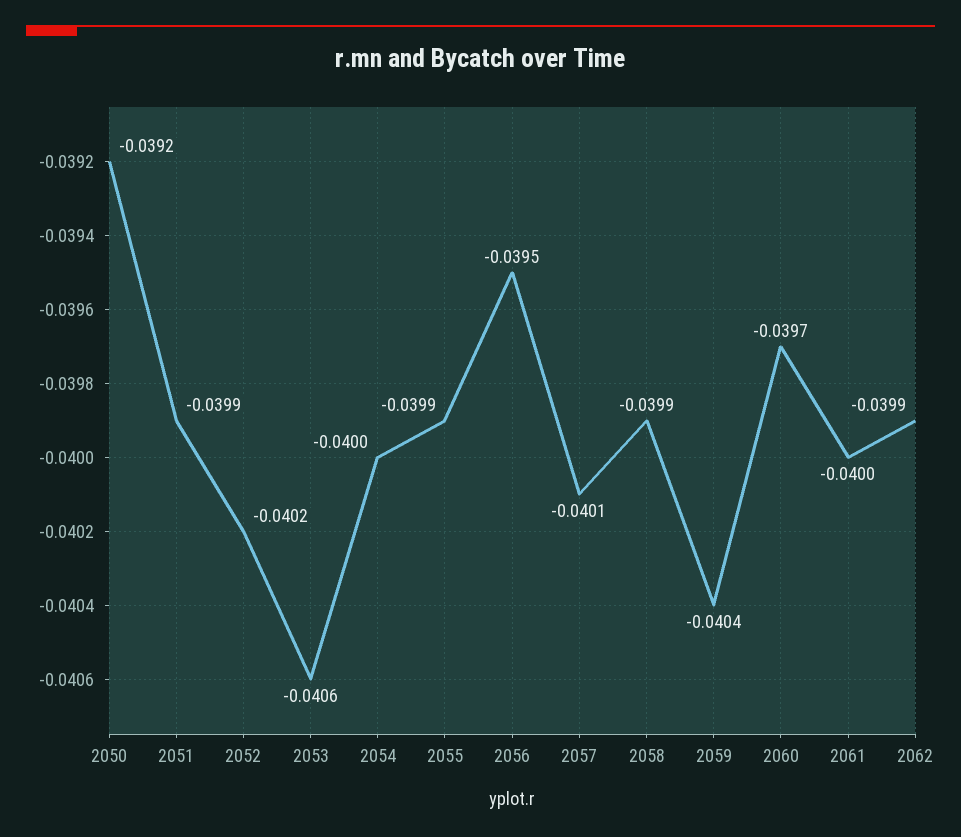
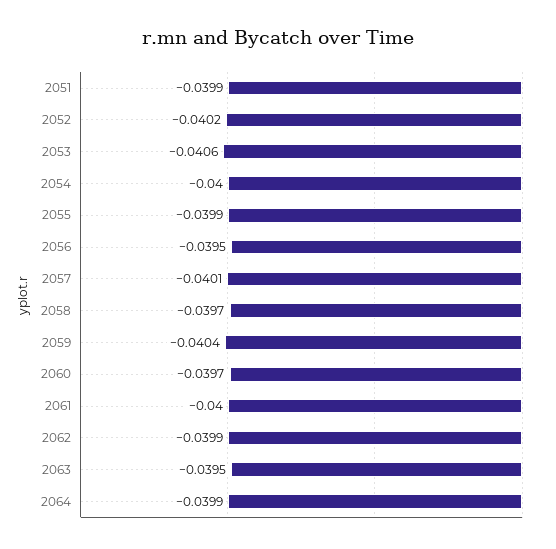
2050: -0.0392 -> none
2058: -0.0399 -> -0.0397
2063: none -> -0.0395
2064: none -> -0.0399

